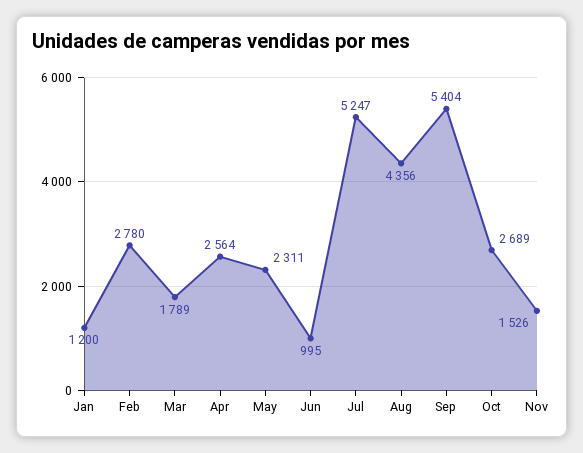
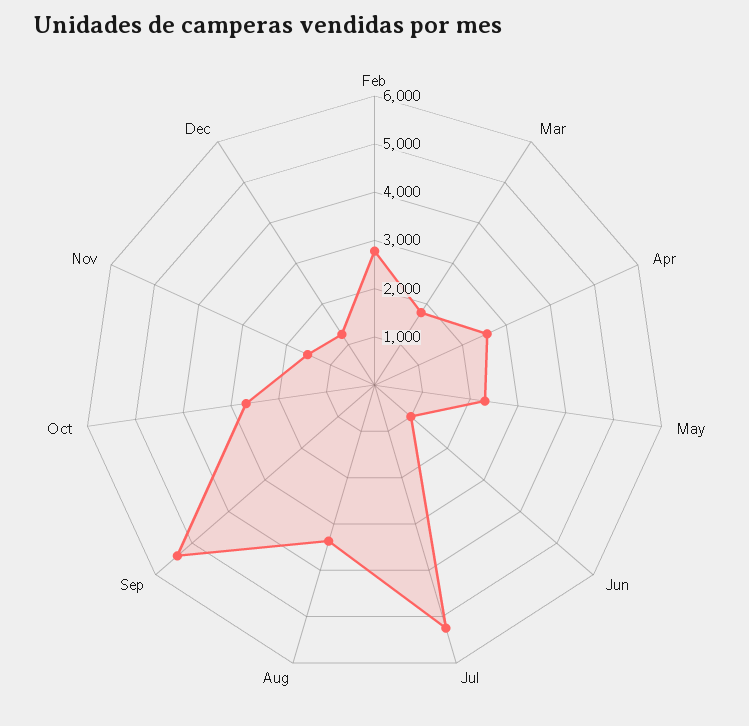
Jan: 1200 -> none
Aug: 4356 -> 3400
Dec: none -> 1200

